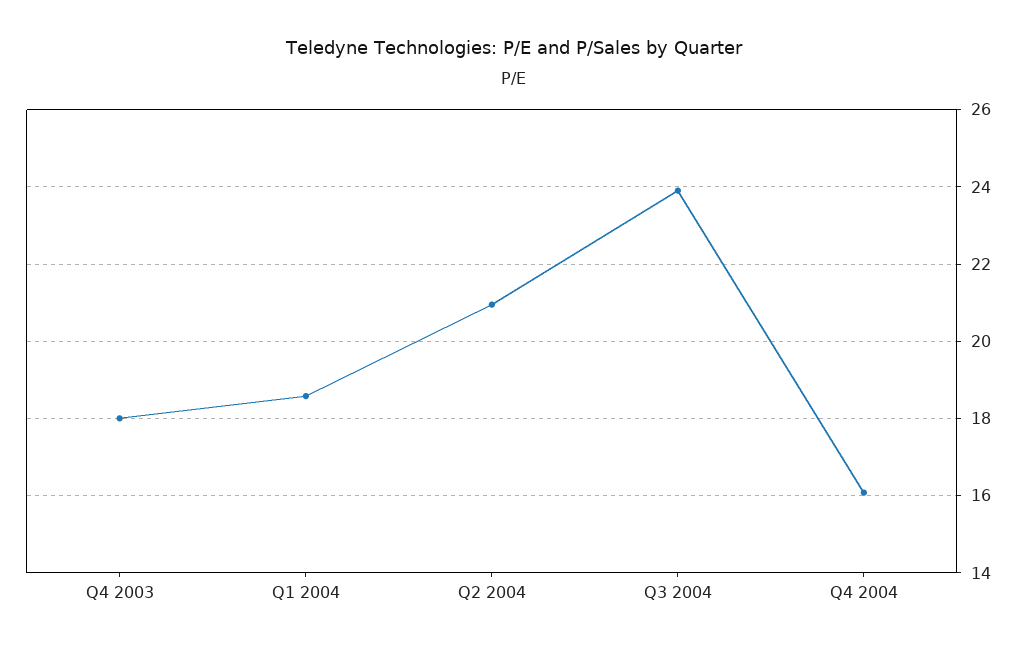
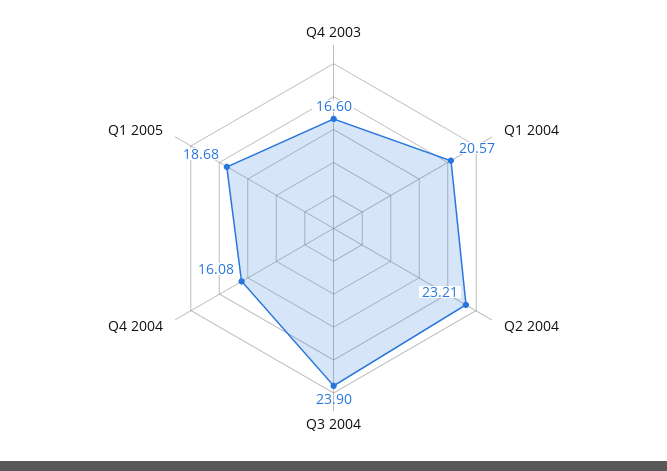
Q4 2003: 18 -> 16.6
Q1 2004: 18.6 -> 20.57
Q2 2004: 21 -> 23.21
Q1 2005: none -> 18.68

